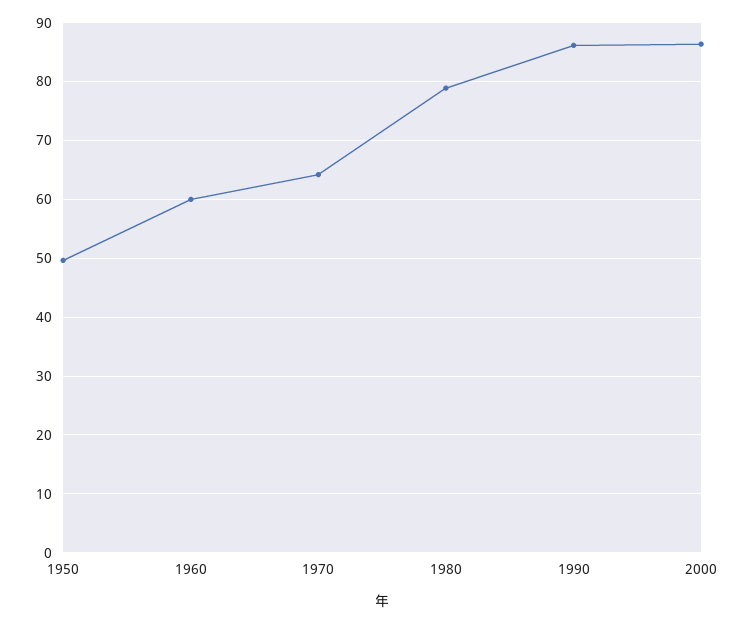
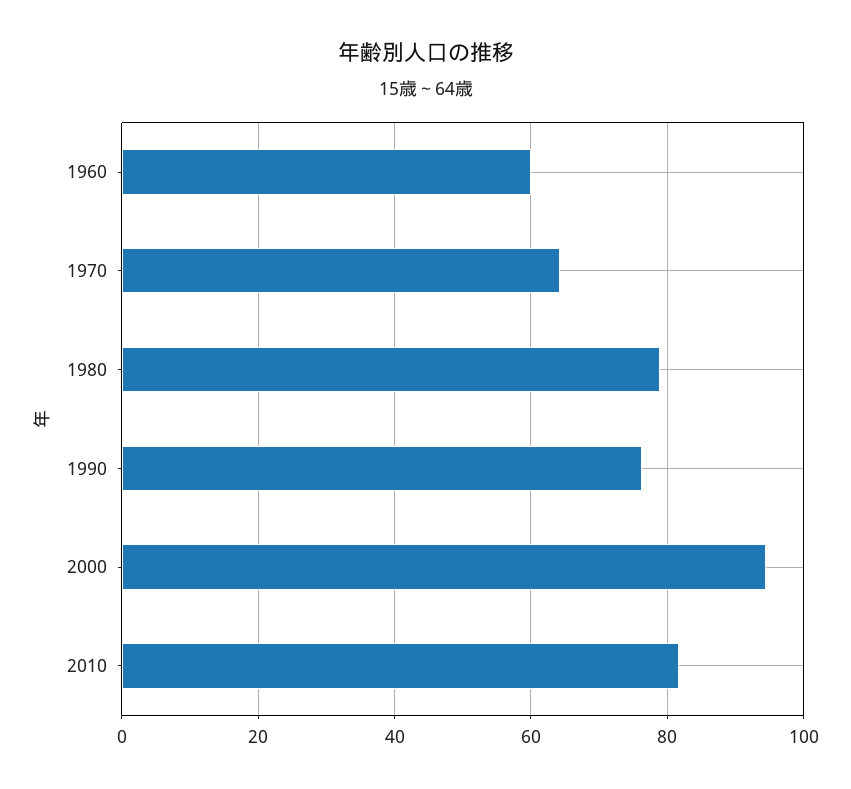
1950: 50 -> none
1990: 86 -> 76
2000: 86 -> 94
2010: none -> 82

